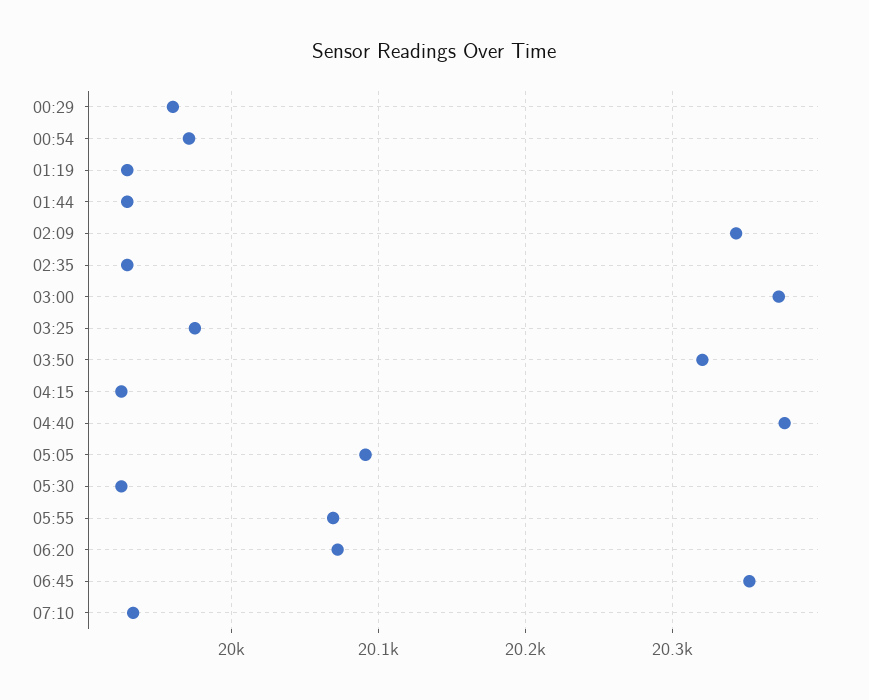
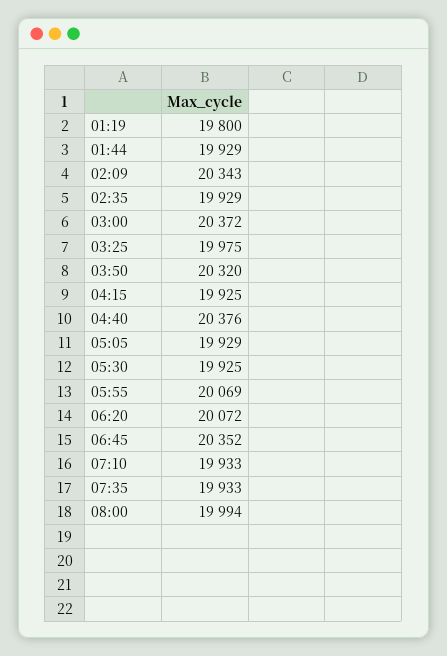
00:29: 19960 -> none
00:54: 19970 -> none
01:19: 19930 -> 19800
05:05: 20090 -> 19929
07:35: none -> 19933
08:00: none -> 19994

